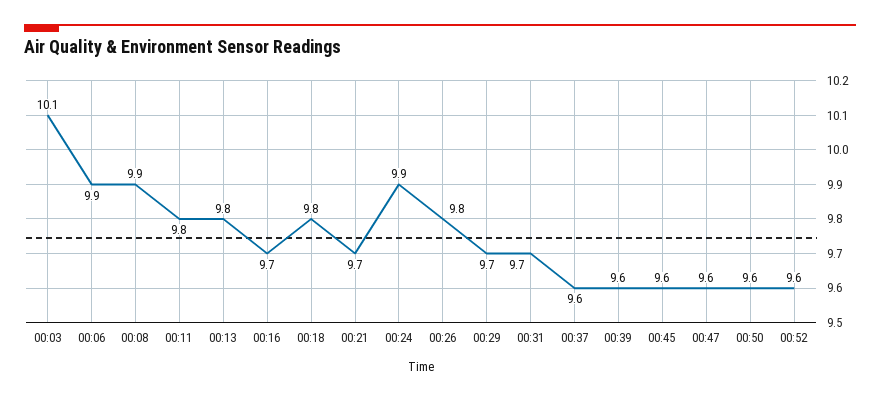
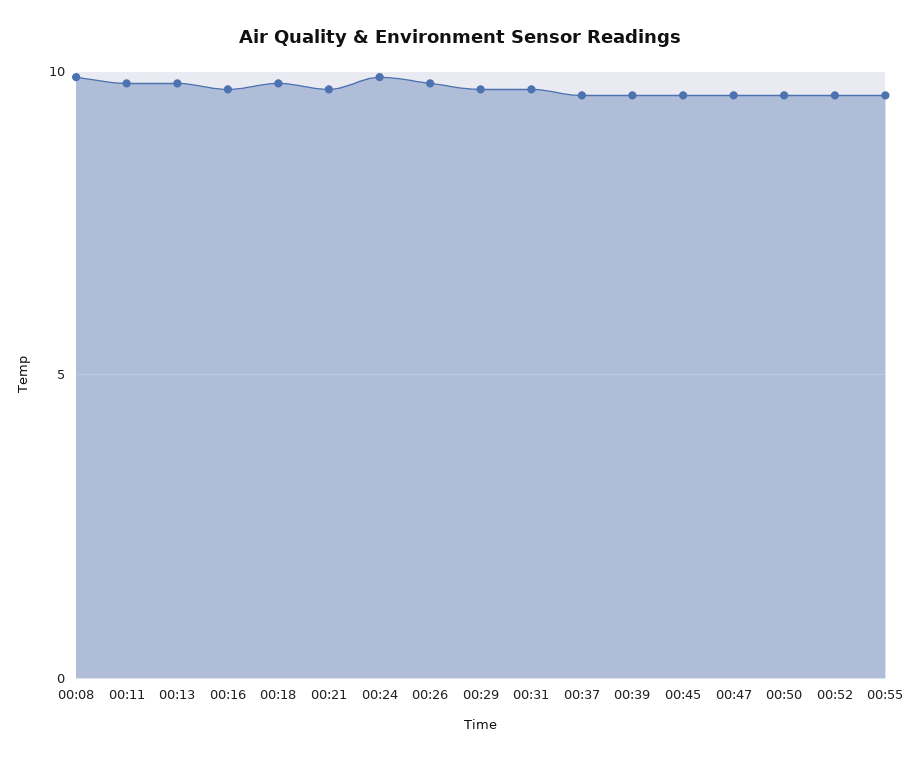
00:03: 10.1 -> none
00:06: 9.9 -> none
00:55: none -> 9.5

